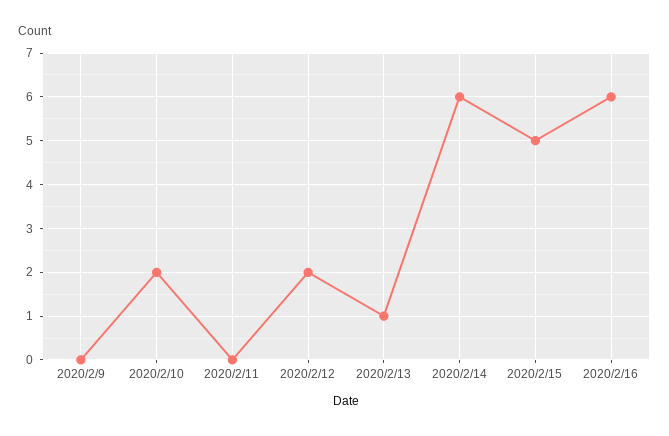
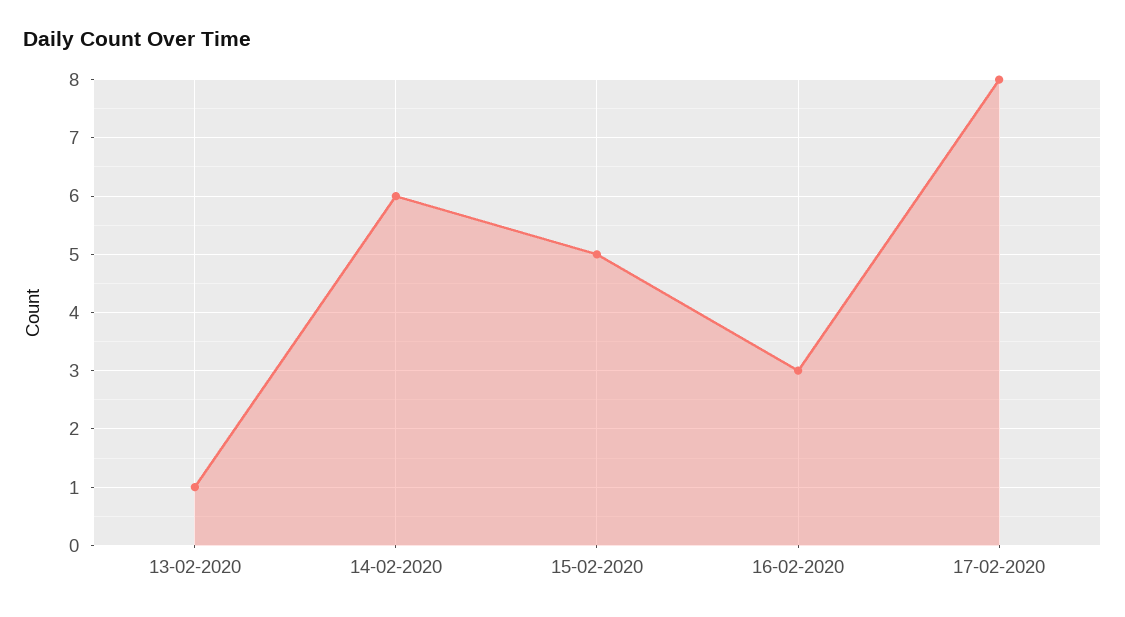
2020/2/9: 0 -> none
2020/2/10: 2 -> none
2020/2/11: 0 -> none
2020/2/12: 2 -> none
2020/2/16: 6 -> 3
17-02-2020: none -> 8

